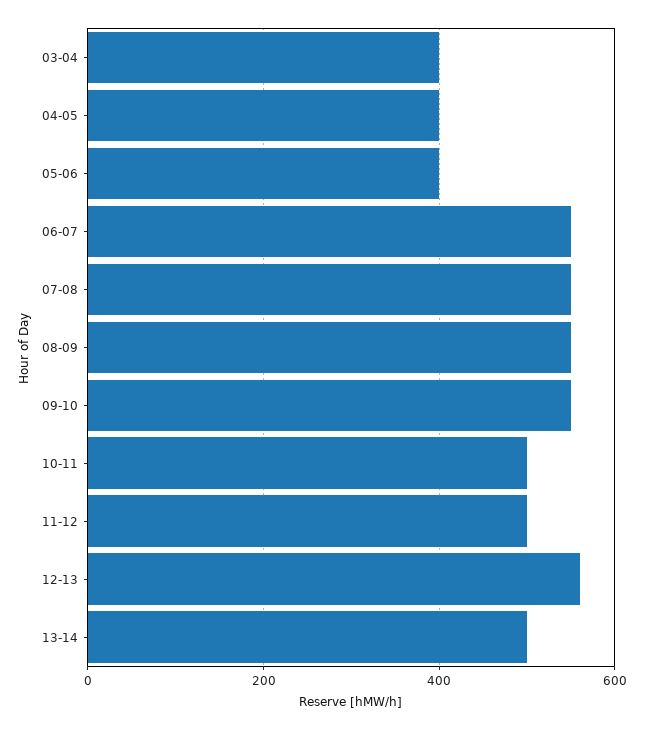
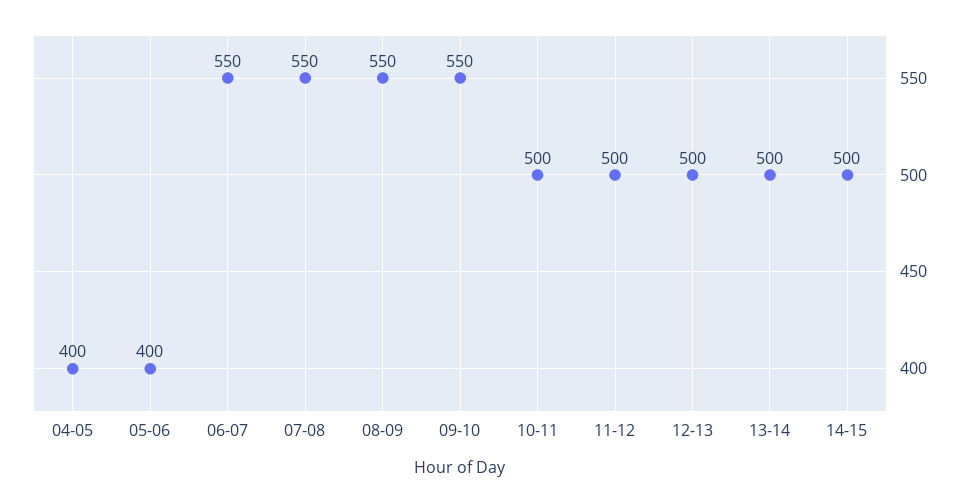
03-04: 400 -> none
12-13: 560 -> 500
14-15: none -> 500

